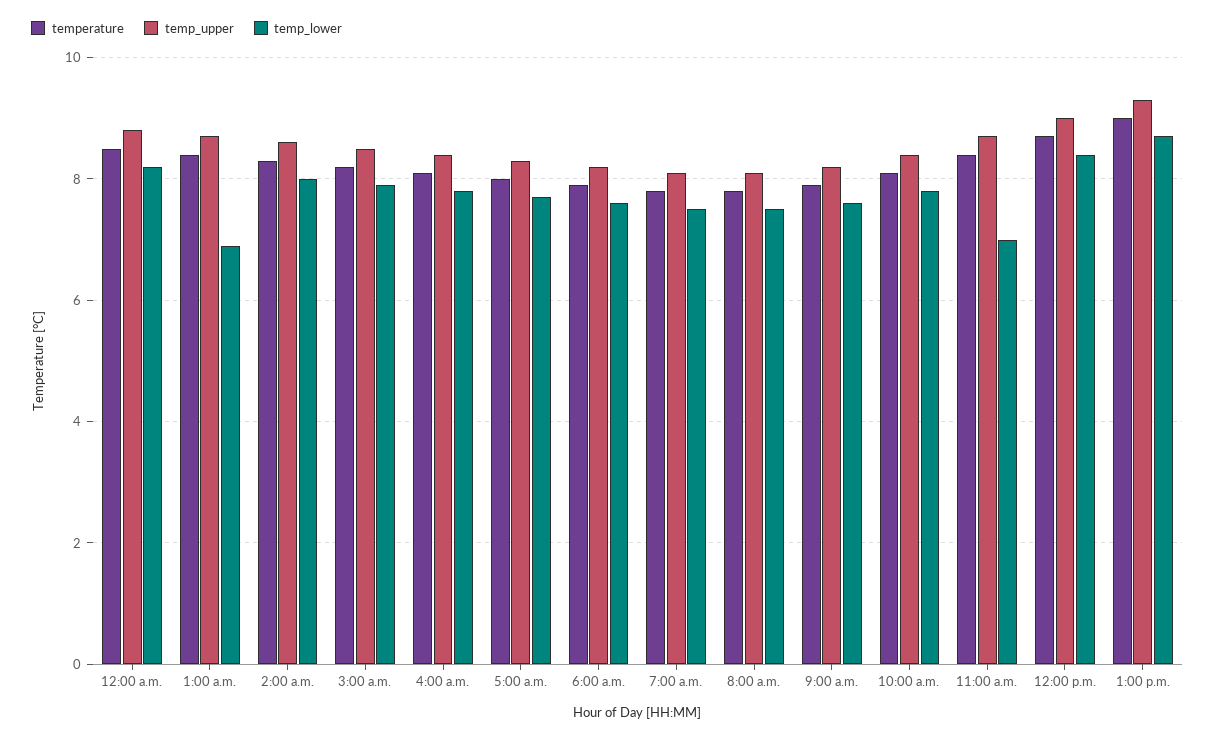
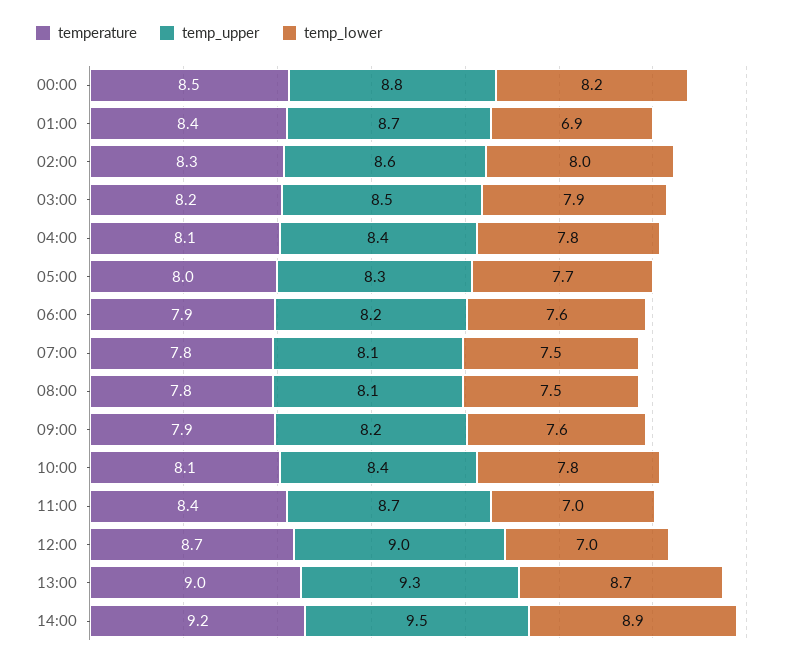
temp_lower, 12:00 p.m.: 8.5 -> 7
temperature, 14:00: none -> 9.2
temp_upper, 14:00: none -> 9.5
temp_lower, 14:00: none -> 8.9

